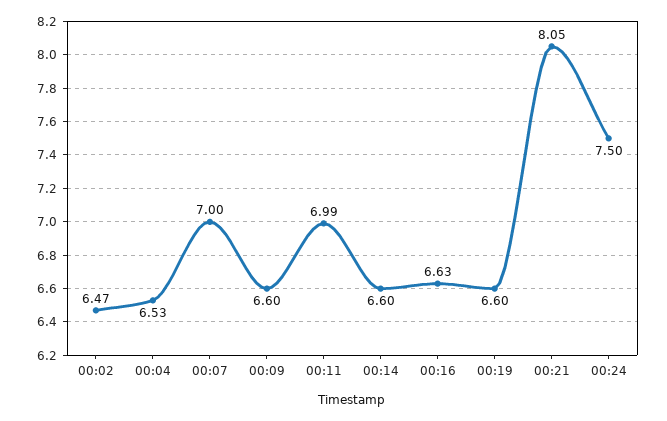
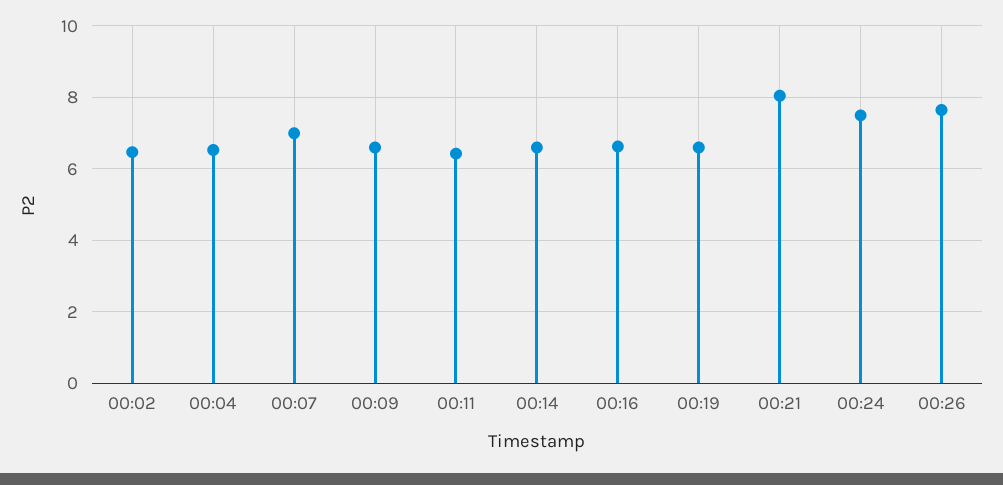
00:11: 6.99 -> 6.4
00:26: none -> 7.6

